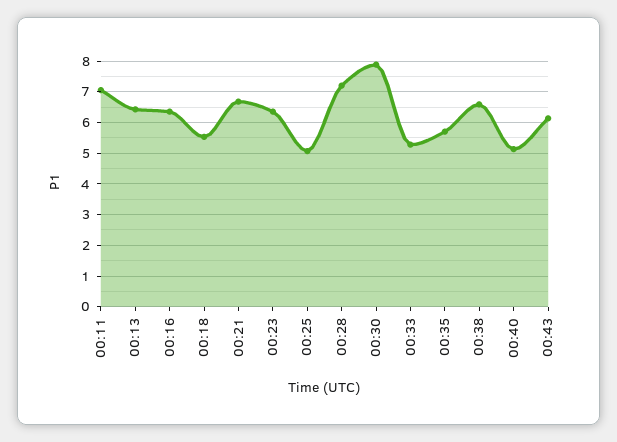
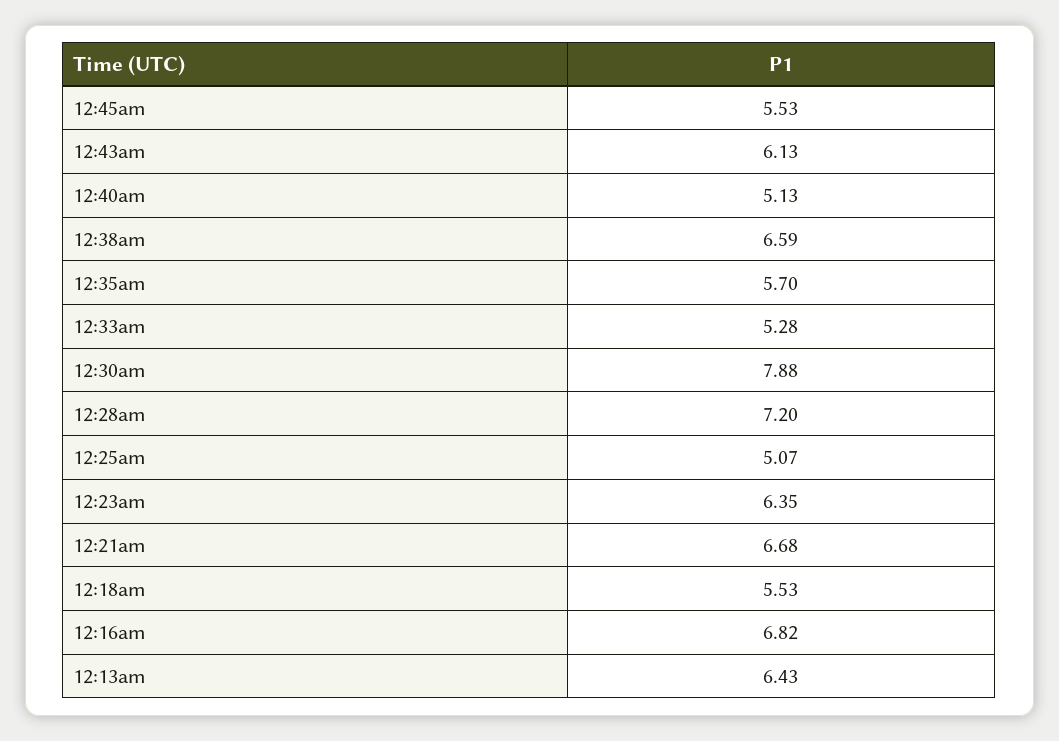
00:11: 7 -> none
00:16: 6.4 -> 6.82
12:45am: none -> 5.53

